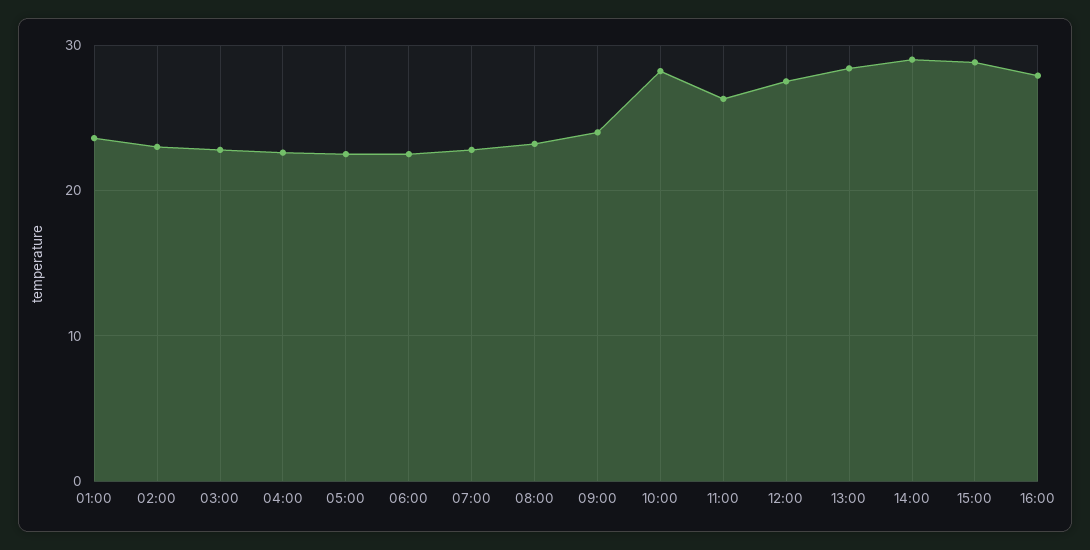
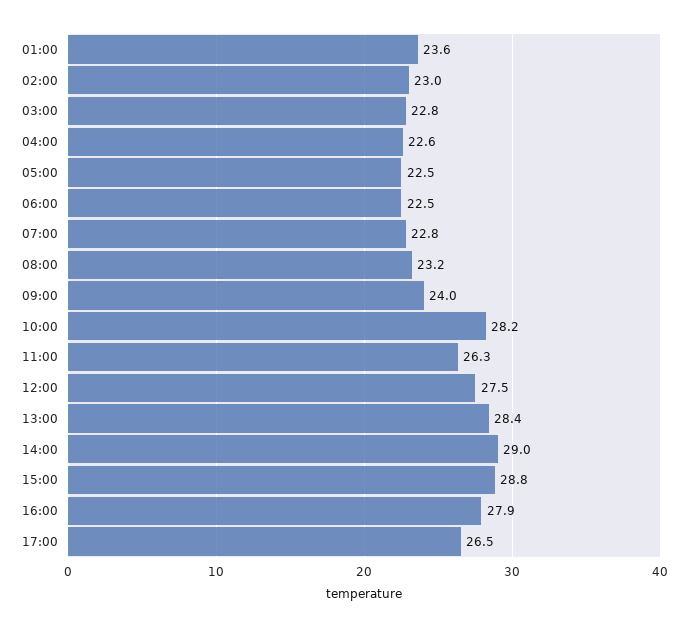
17:00: none -> 26.5

